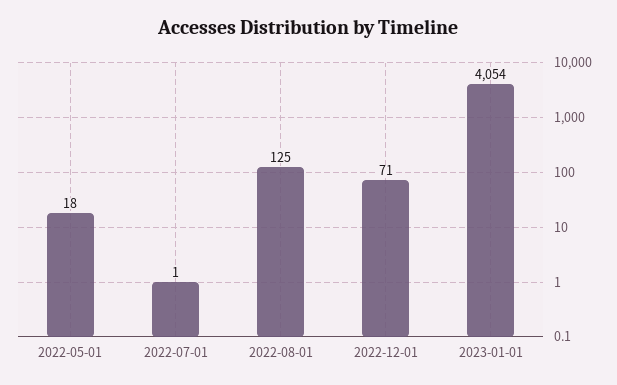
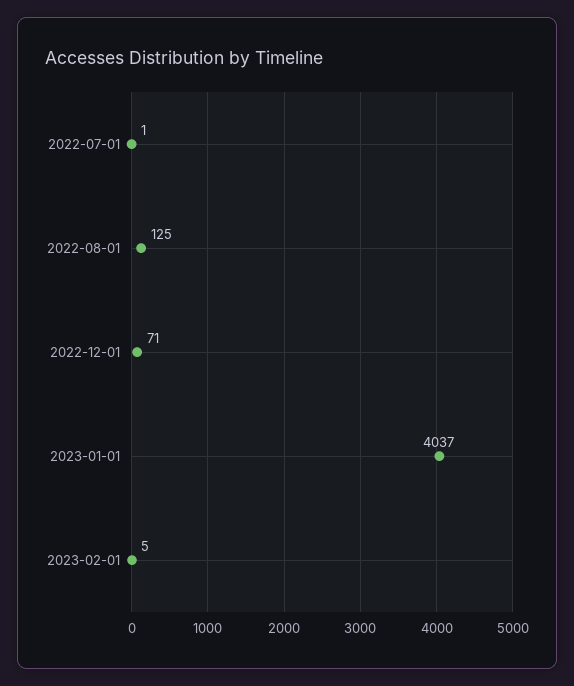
2022-05-01: 18 -> none
2023-01-01: 4054 -> 4037
2023-02-01: none -> 5

